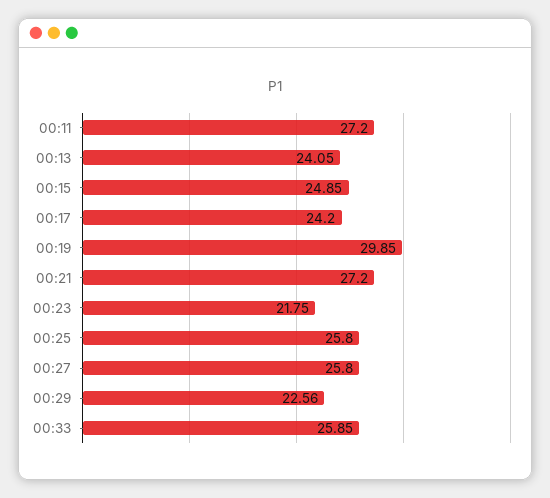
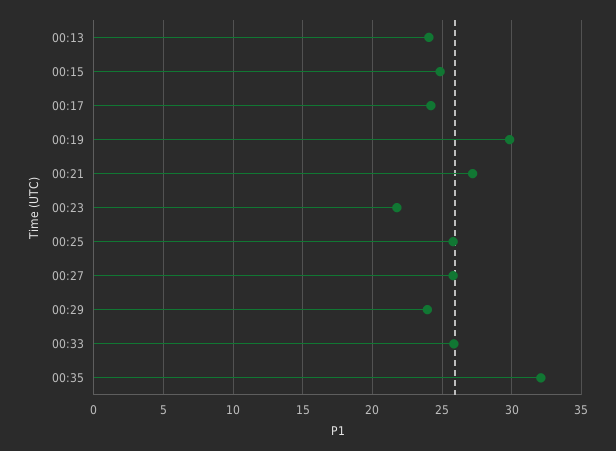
00:11: 27.2 -> none
00:29: 22.56 -> 24
00:35: none -> 32

